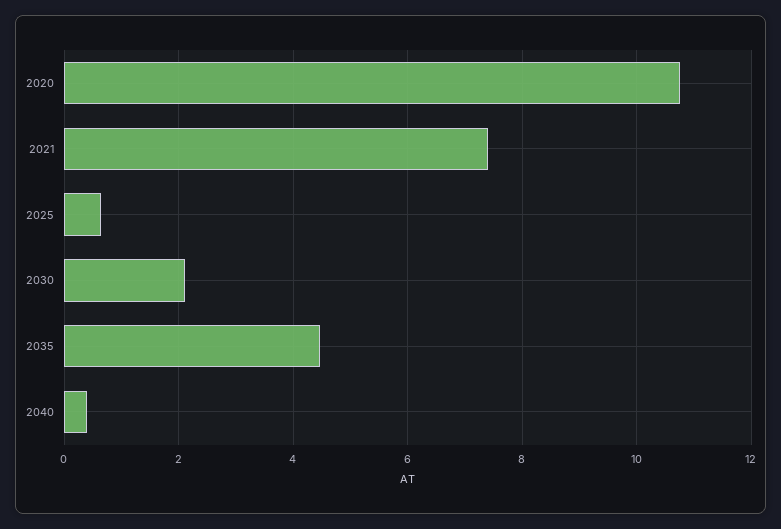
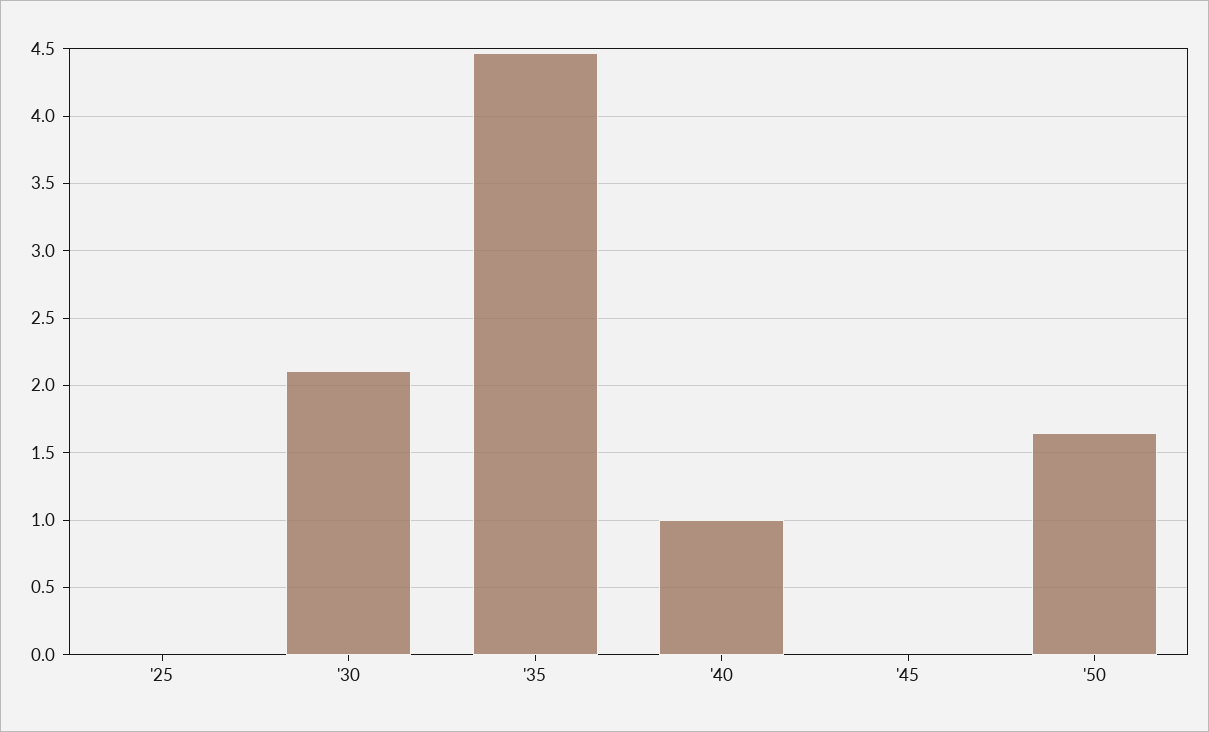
2020: 10.8 -> none
2021: 7.4 -> none
2025: 0.6 -> 0
2040: 0.4 -> 1
'45: none -> 0
'50: none -> 1.65

